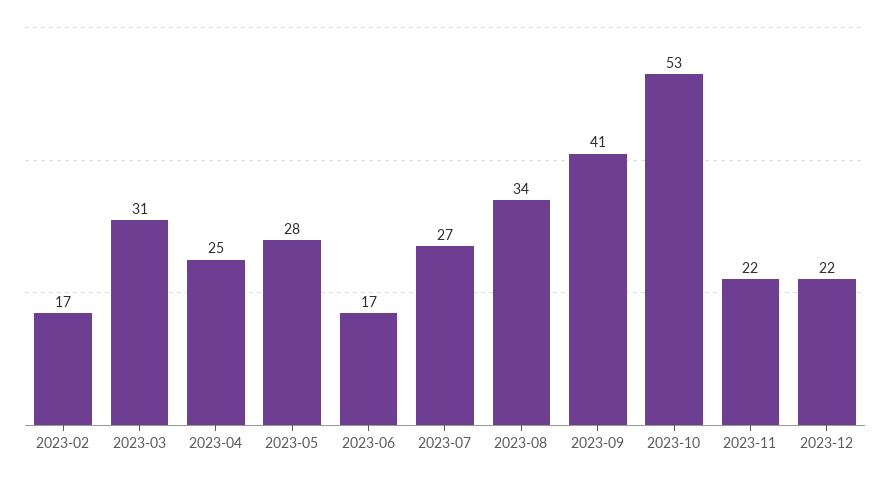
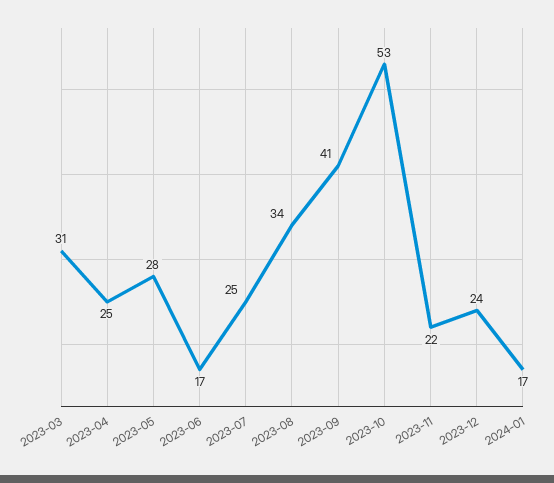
2023-02: 17 -> none
2023-07: 27 -> 25
2023-12: 22 -> 24
2024-01: none -> 17

